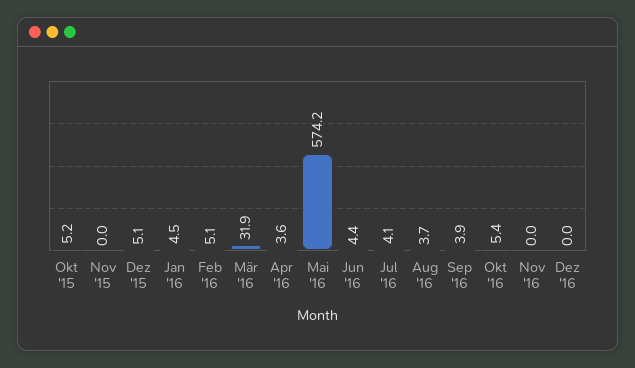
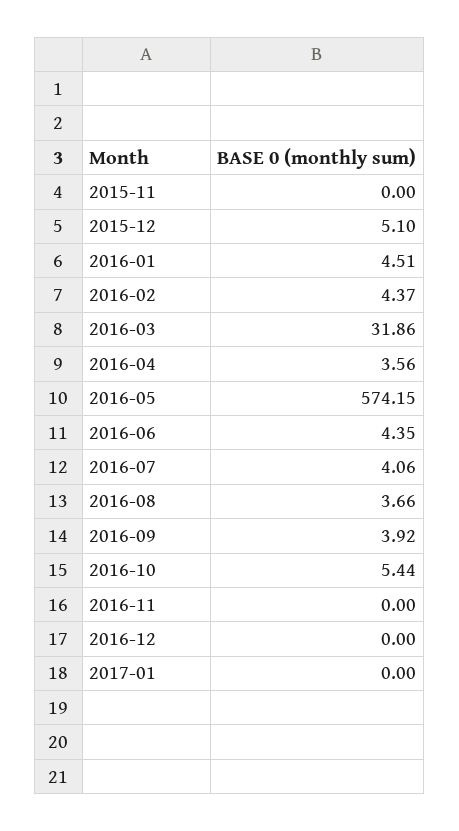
Okt '15: 5.2 -> none
Feb '16: 5.1 -> 4.37
2017-01: none -> 0

